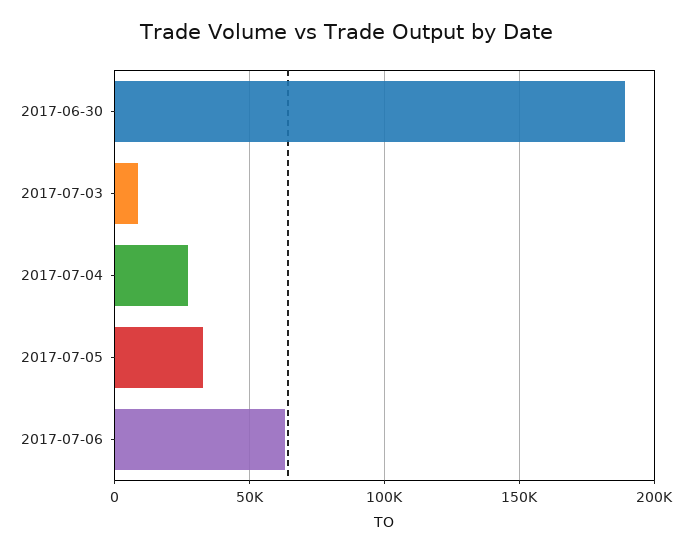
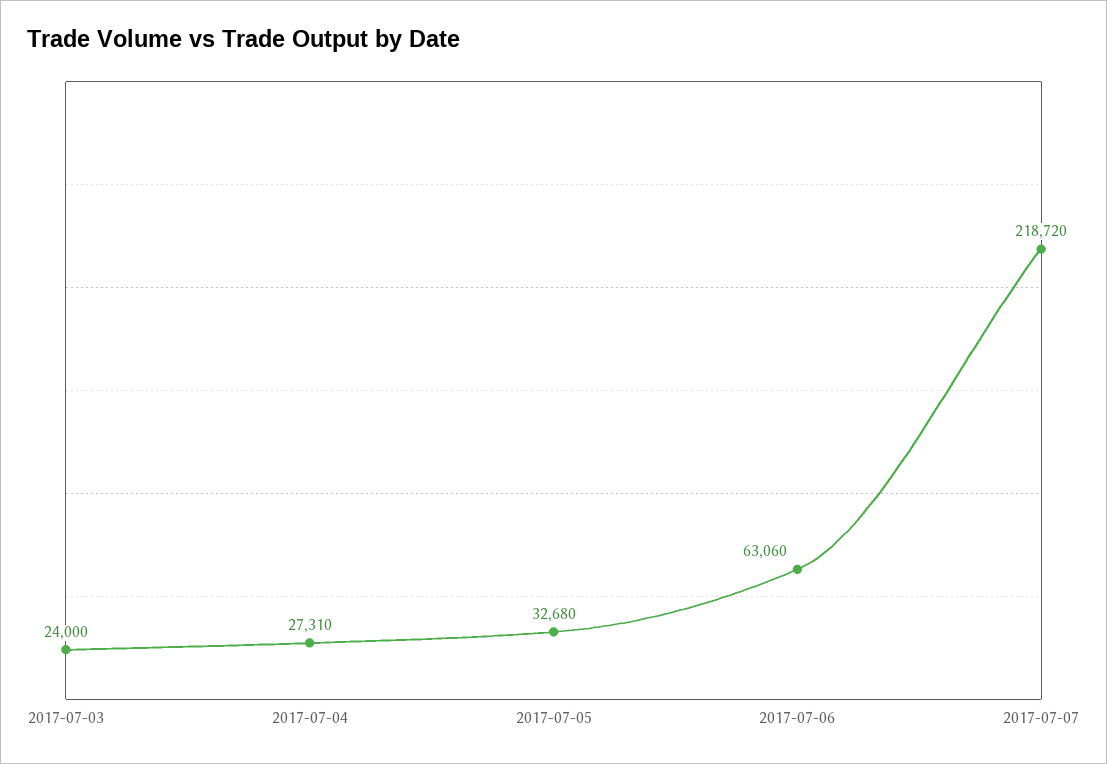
2017-06-30: 190000 -> none
2017-07-03: 10000 -> 24000
2017-07-07: none -> 218720

